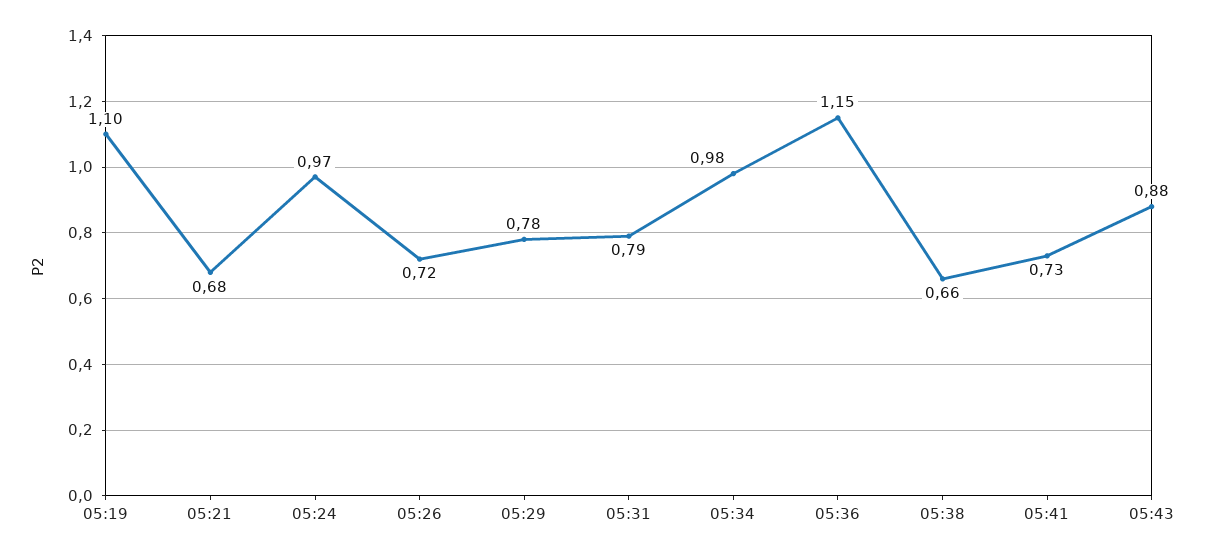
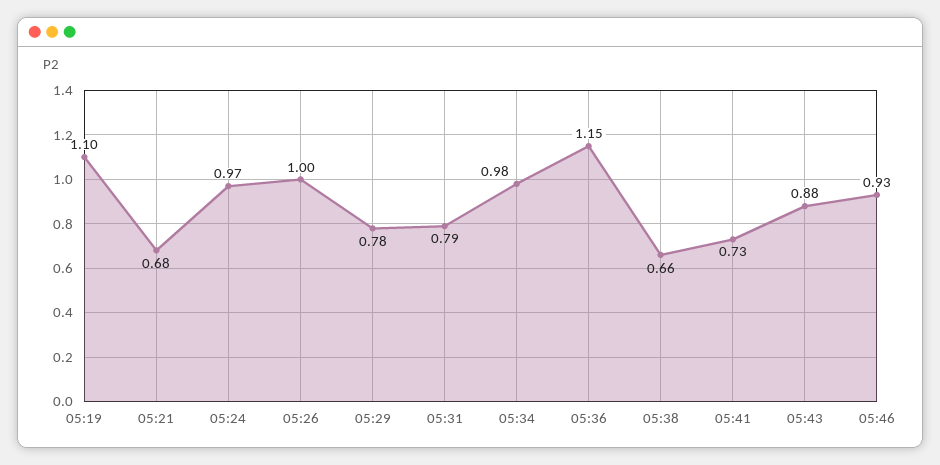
05:26: 0.72 -> 1
05:46: none -> 0.93

